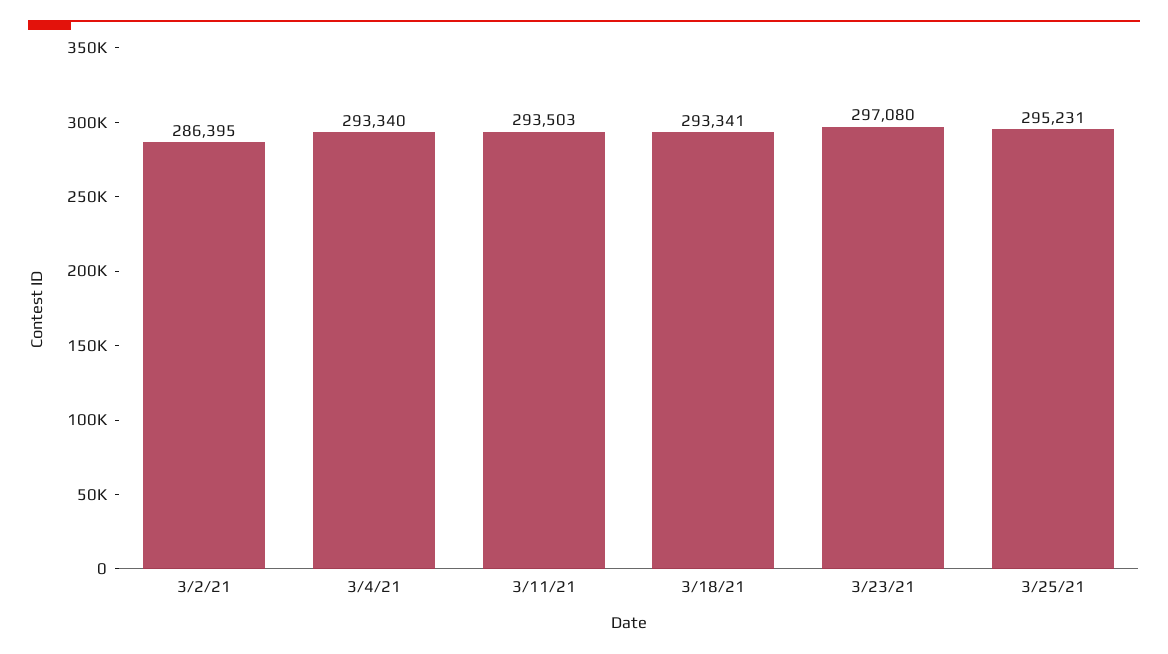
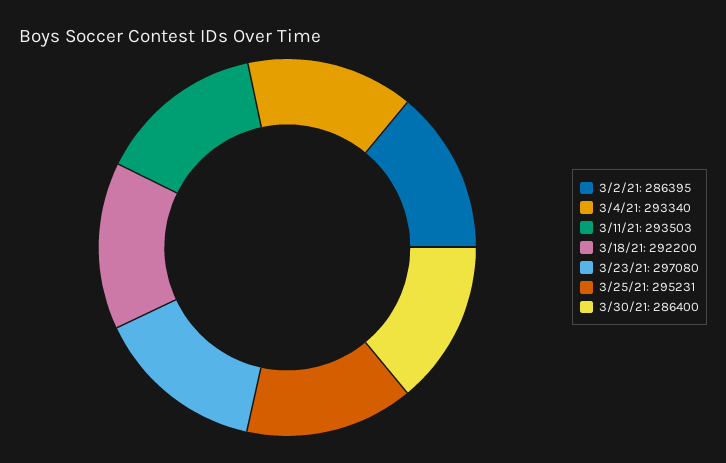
3/18/21: 293341 -> 292200
3/30/21: none -> 286400

